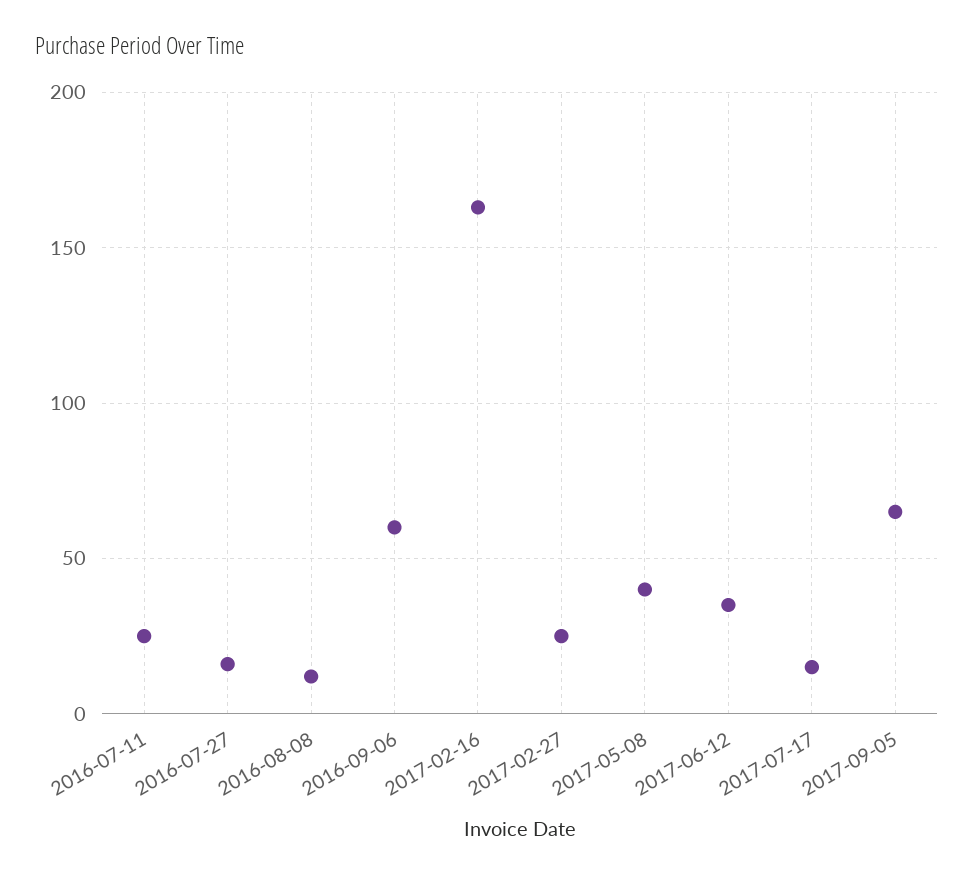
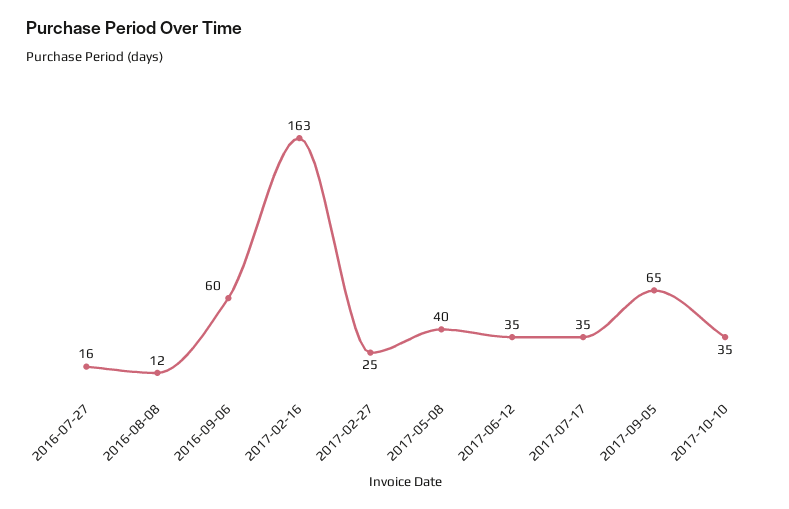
2016-07-11: 25 -> none
2017-07-17: 15 -> 35
2017-10-10: none -> 35

